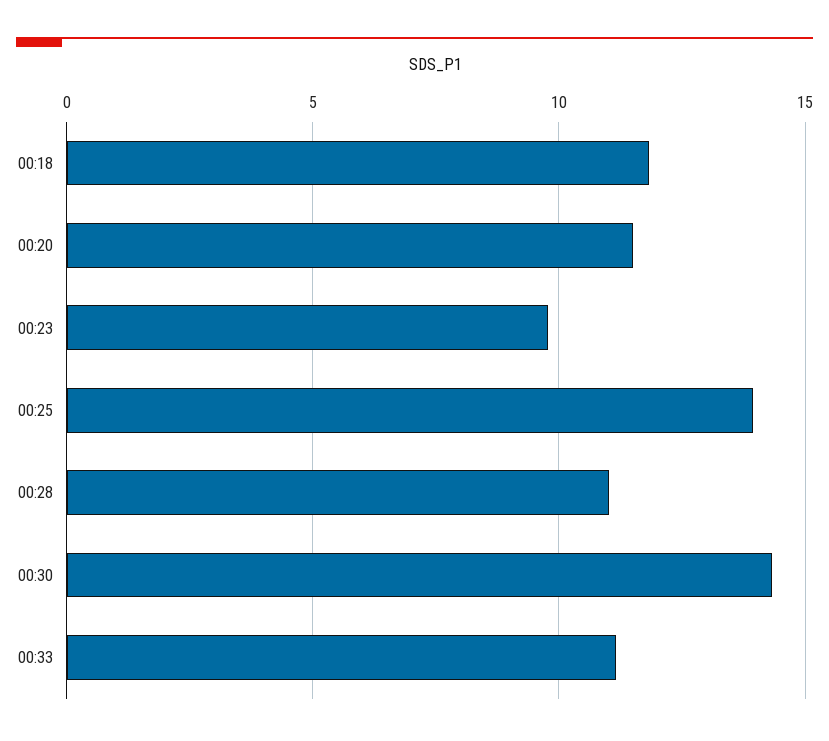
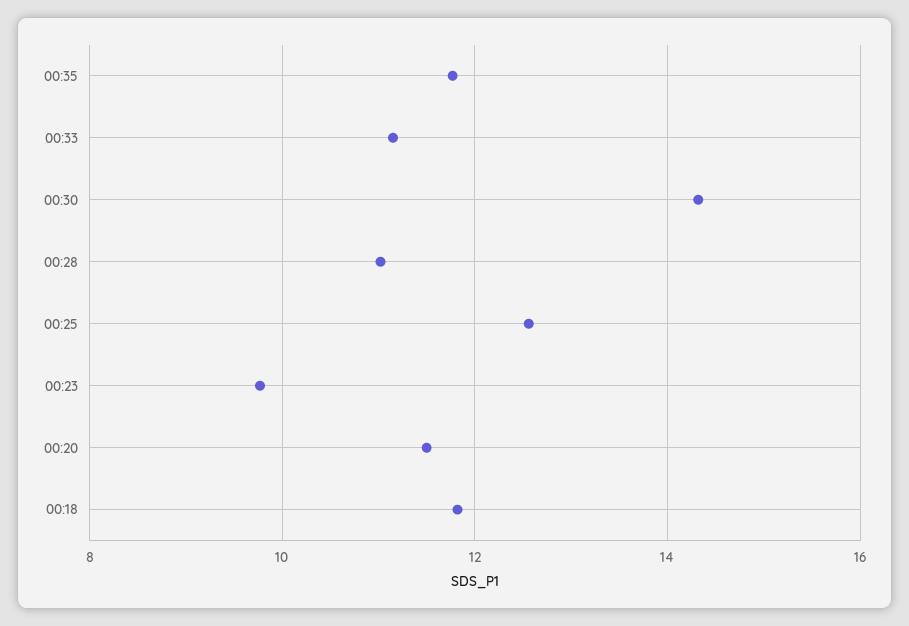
00:25: 14 -> 12.6
00:35: none -> 11.8

